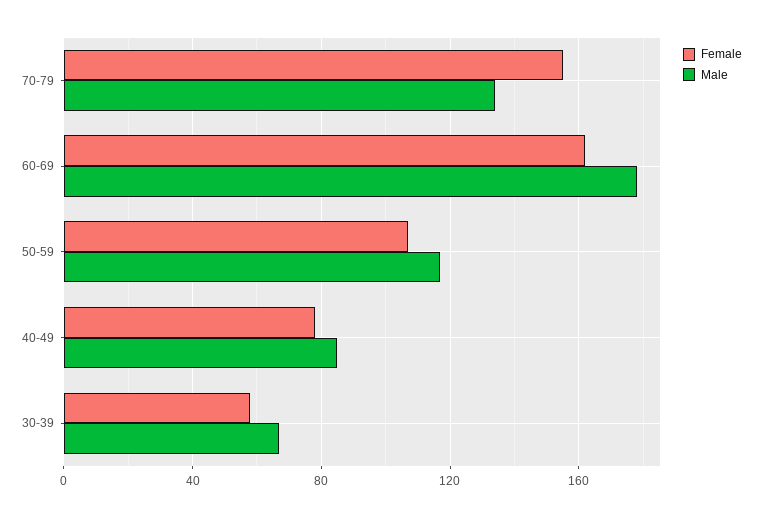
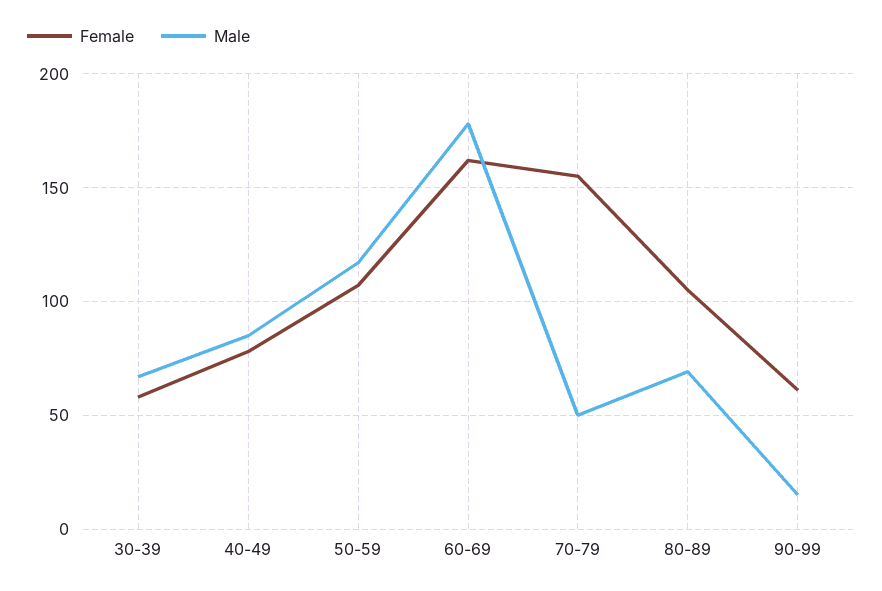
Male, 70-79: 135 -> 50
Female, 80-89: none -> 105
Male, 80-89: none -> 70
Female, 90-99: none -> 60
Male, 90-99: none -> 15

